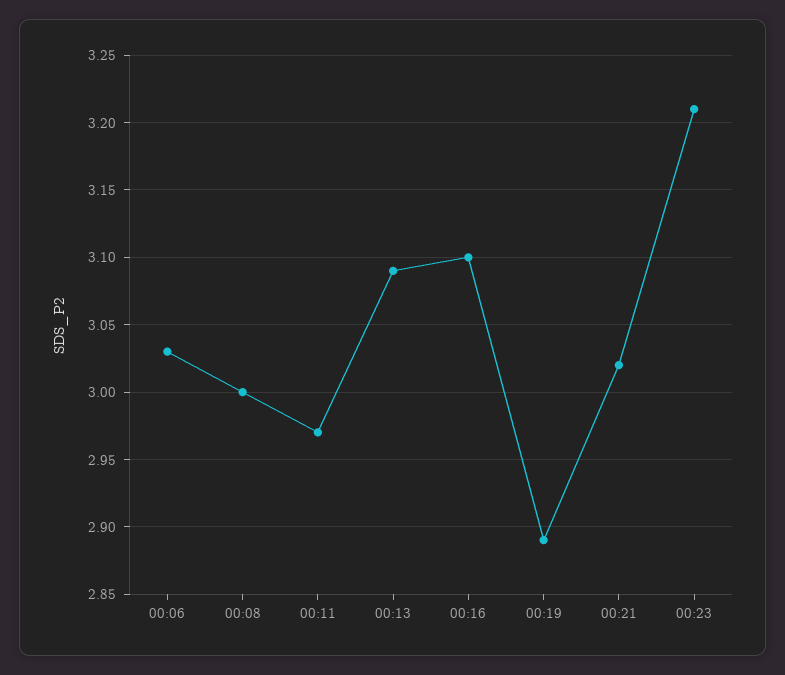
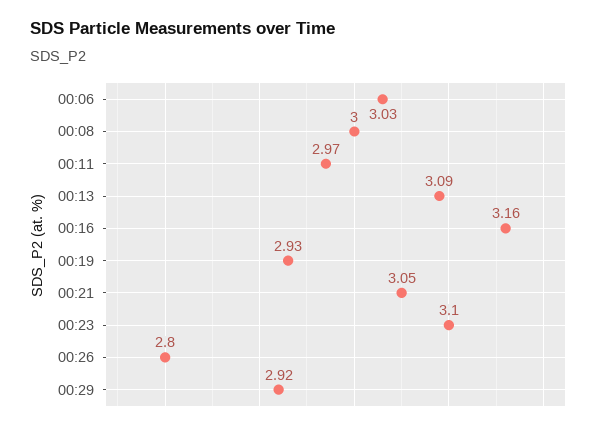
00:16: 3.1 -> 3.16
00:19: 2.89 -> 2.93
00:21: 3.02 -> 3.05
00:23: 3.21 -> 3.1
00:26: none -> 2.8
00:29: none -> 2.92

